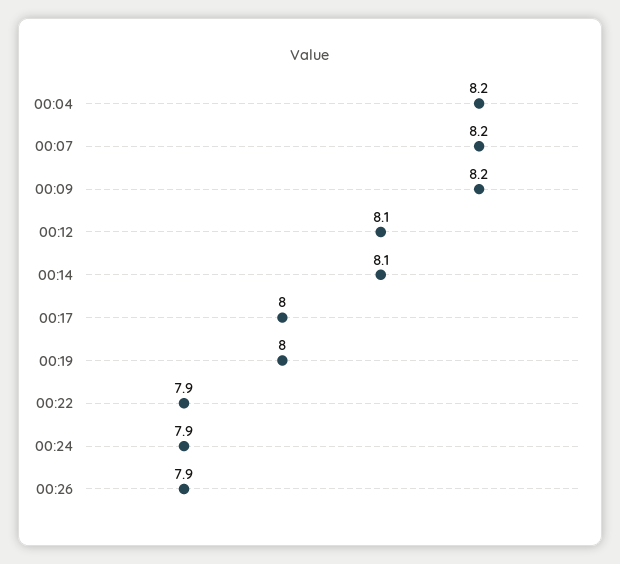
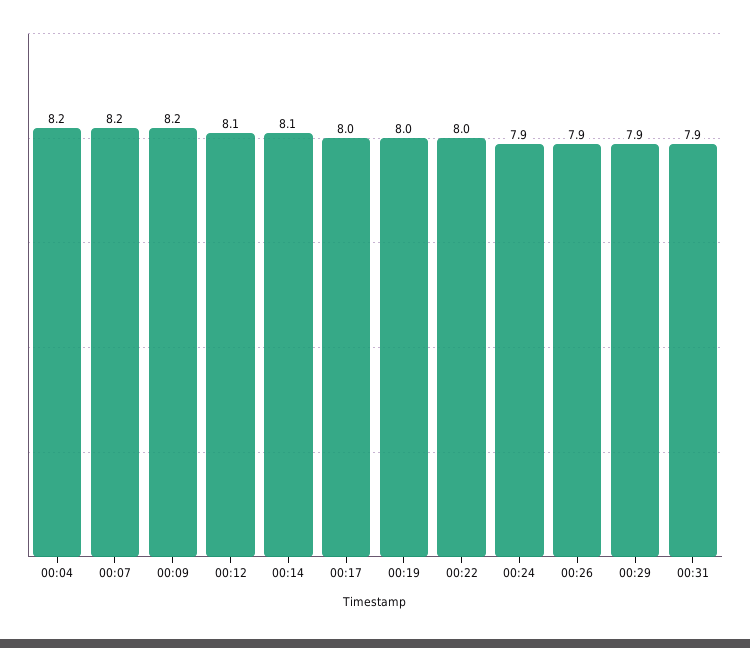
00:22: 7.9 -> 8
00:29: none -> 7.9
00:31: none -> 7.9

